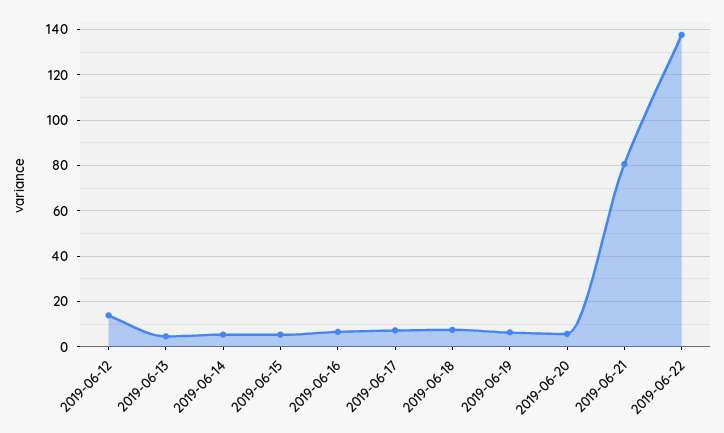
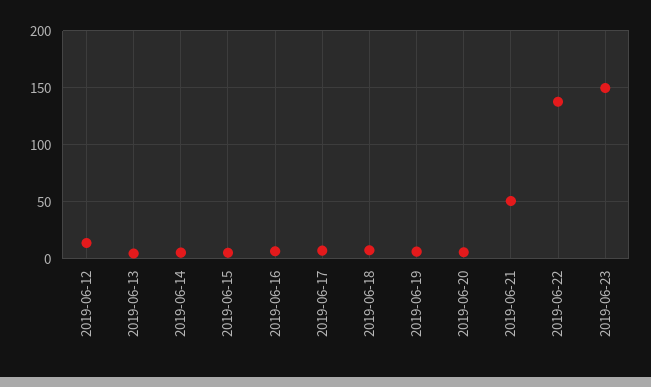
2019-06-21: 80 -> 50
2019-06-23: none -> 150

